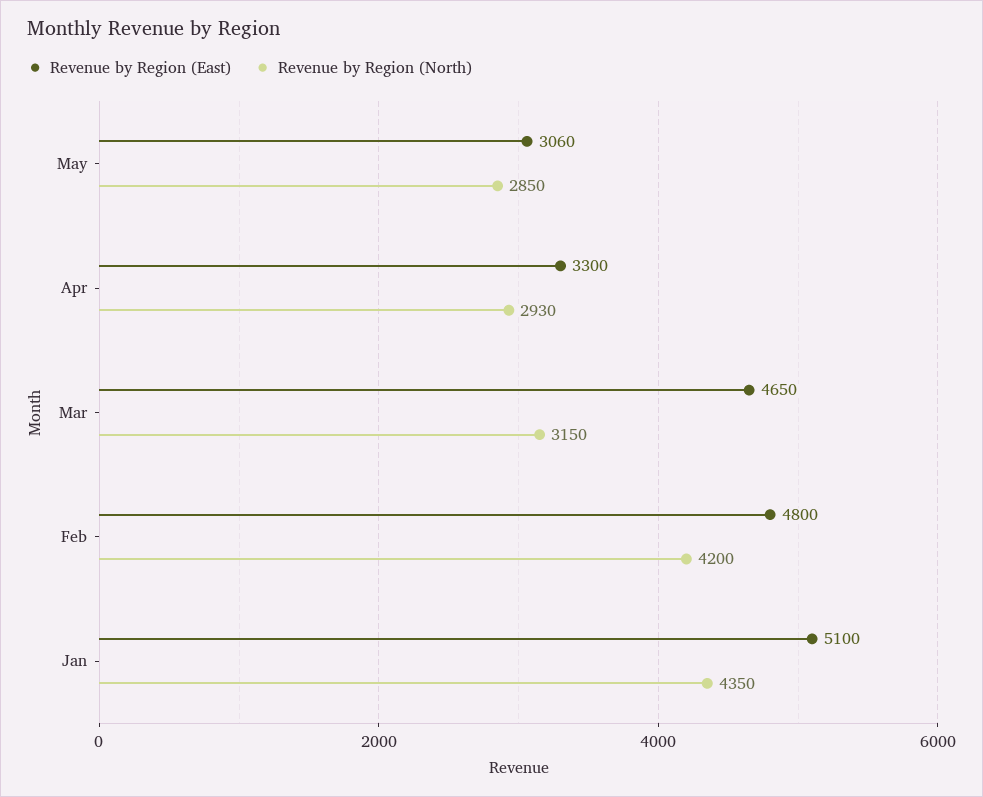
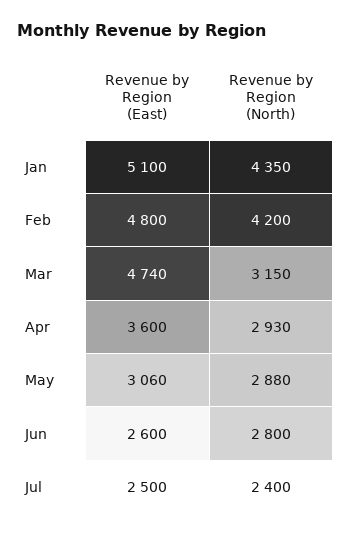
Revenue by Region (North), May: 2850 -> 2880
Revenue by Region (East), Apr: 3300 -> 3600
Revenue by Region (East), Mar: 4650 -> 4740
Revenue by Region (East), Jun: none -> 2600
Revenue by Region (North), Jun: none -> 2800
Revenue by Region (East), Jul: none -> 2500
Revenue by Region (North), Jul: none -> 2400

